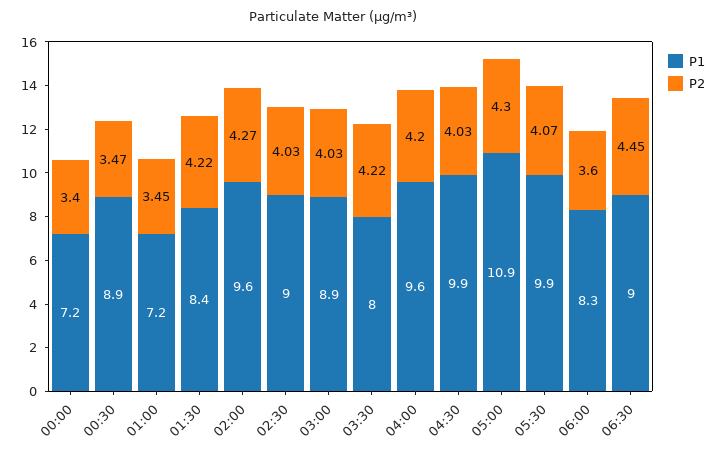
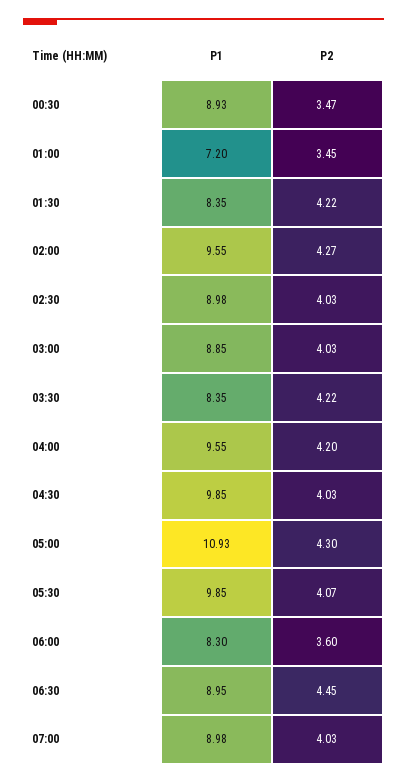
P1, 00:00: 7.2 -> none
P2, 00:00: 3.4 -> none
P1, 03:30: 8 -> 8.35
P1, 07:00: none -> 8.98
P2, 07:00: none -> 4.03

